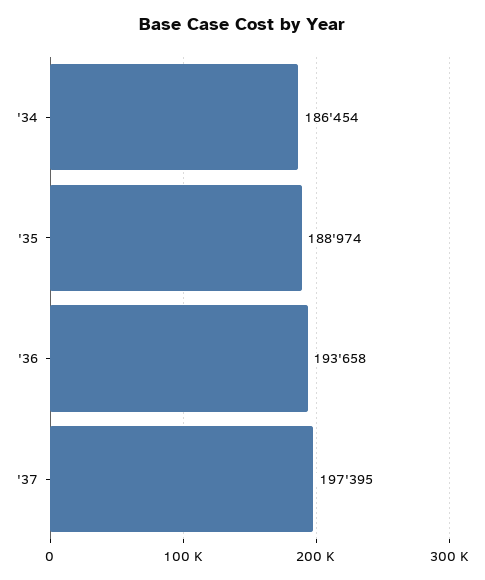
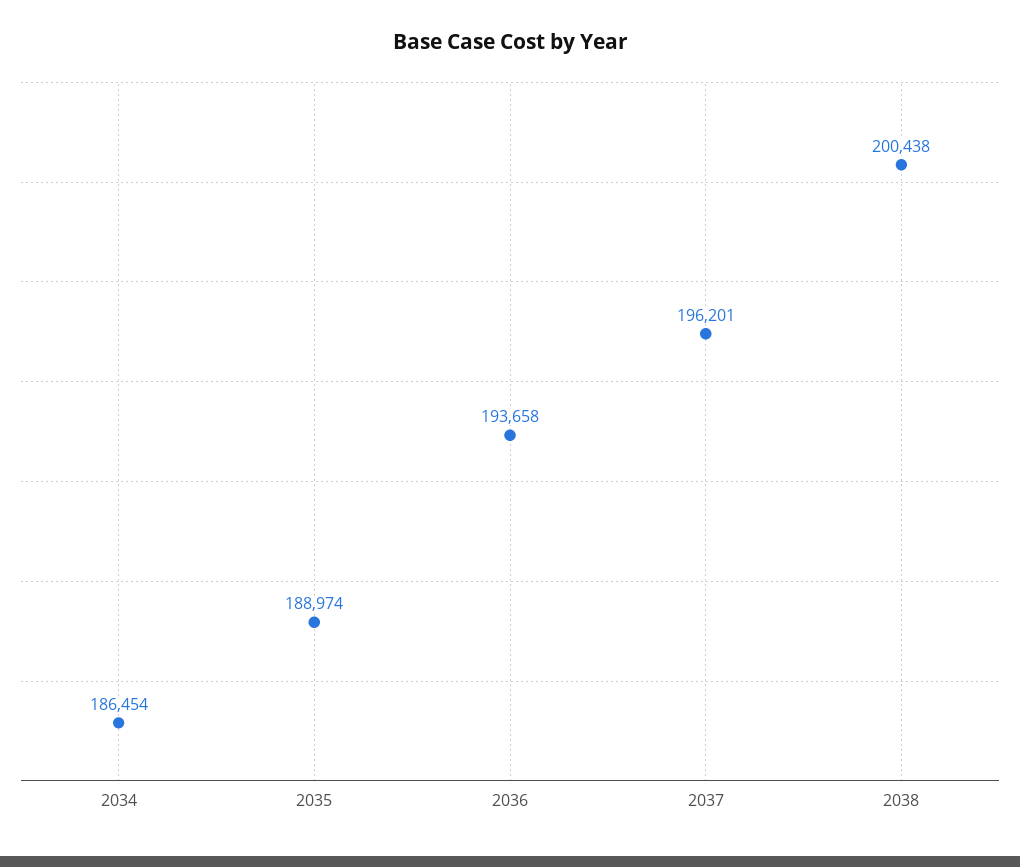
'37: 197395 -> 196201
2038: none -> 200438

